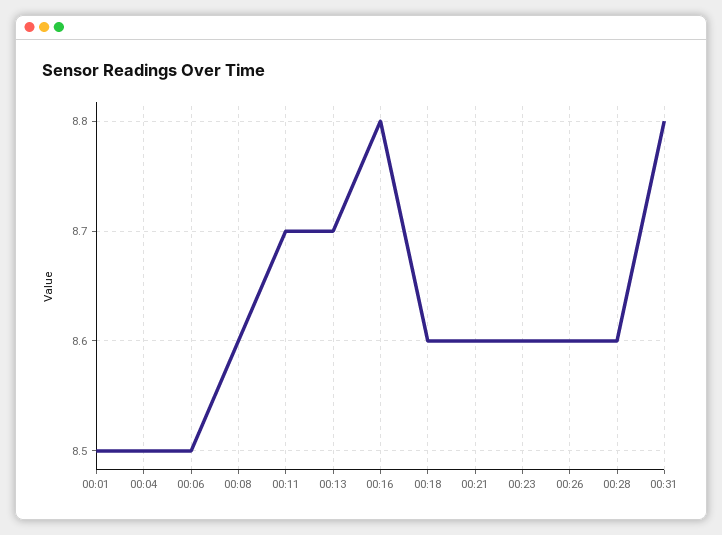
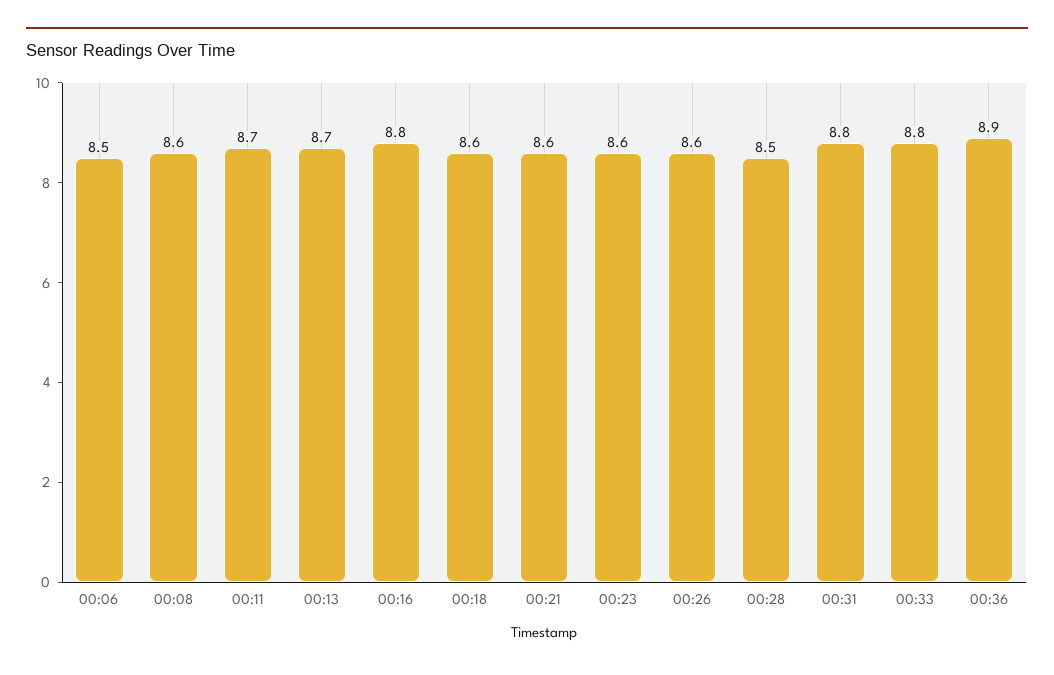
00:01: 8.5 -> none
00:04: 8.5 -> none
00:28: 8.6 -> 8.5
00:33: none -> 8.8
00:36: none -> 8.9

